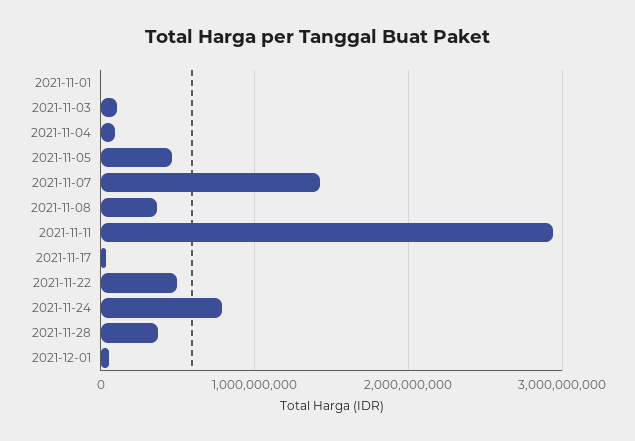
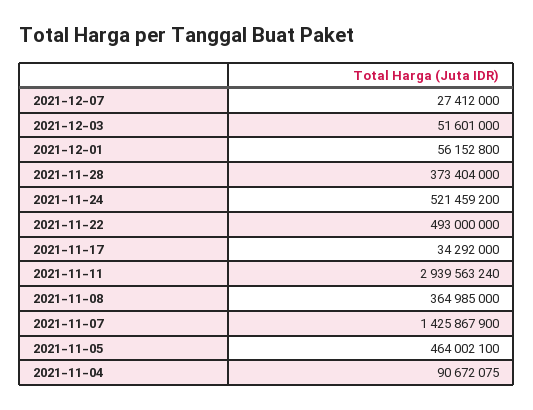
2021-11-01: 0 -> none
2021-11-03: 100000000 -> none
2021-11-24: 800000000 -> 521459200
2021-12-07: none -> 27412000
2021-12-03: none -> 51601000

